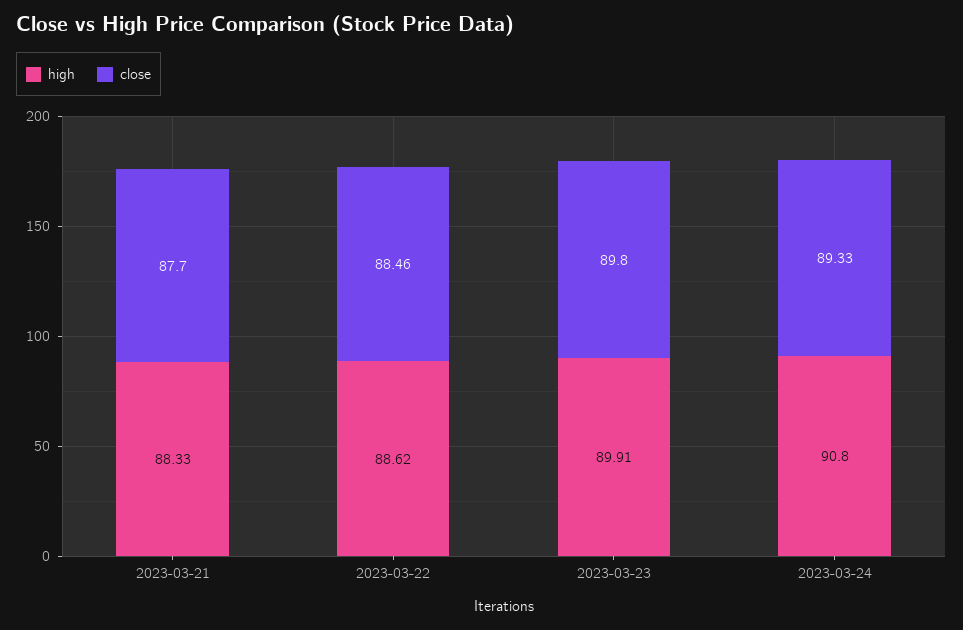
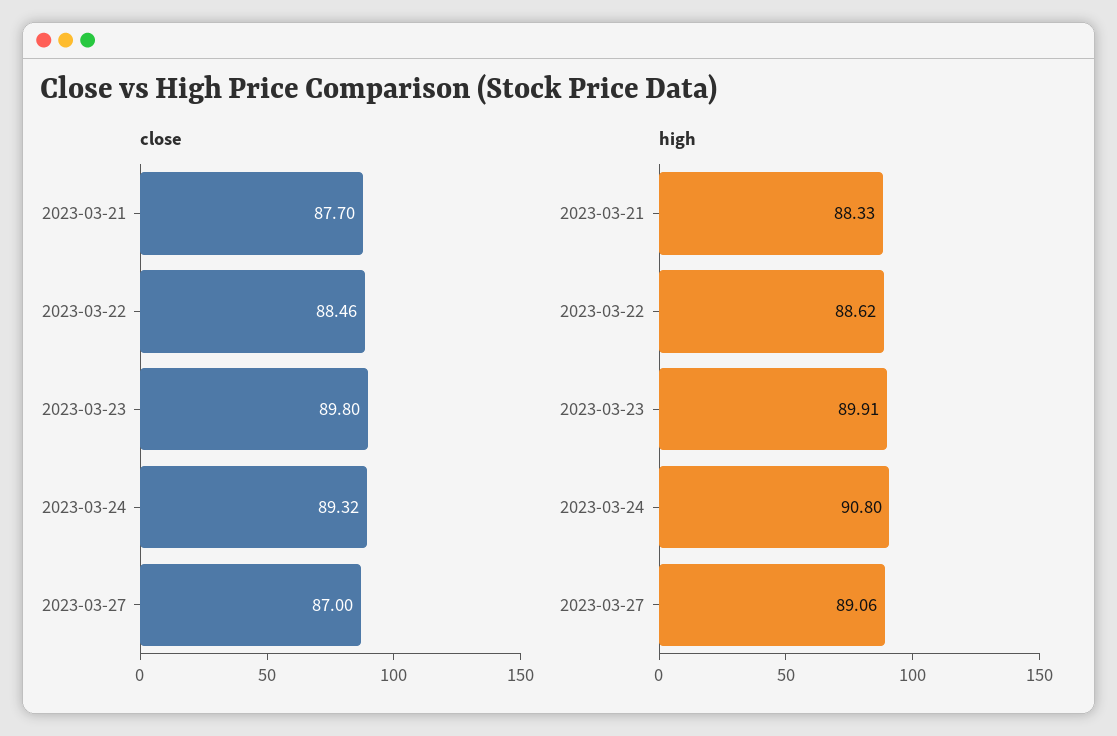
close, 2023-03-24: 89.33 -> 89.32
close, 2023-03-27: none -> 87
high, 2023-03-27: none -> 89.06

